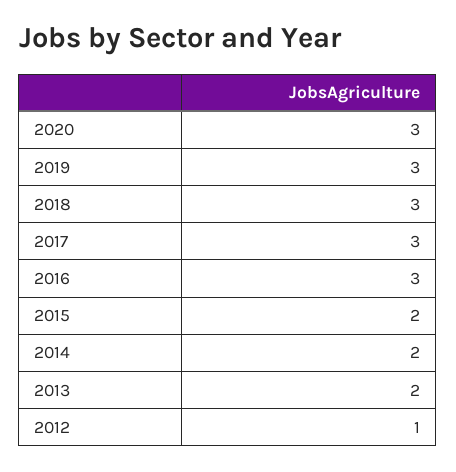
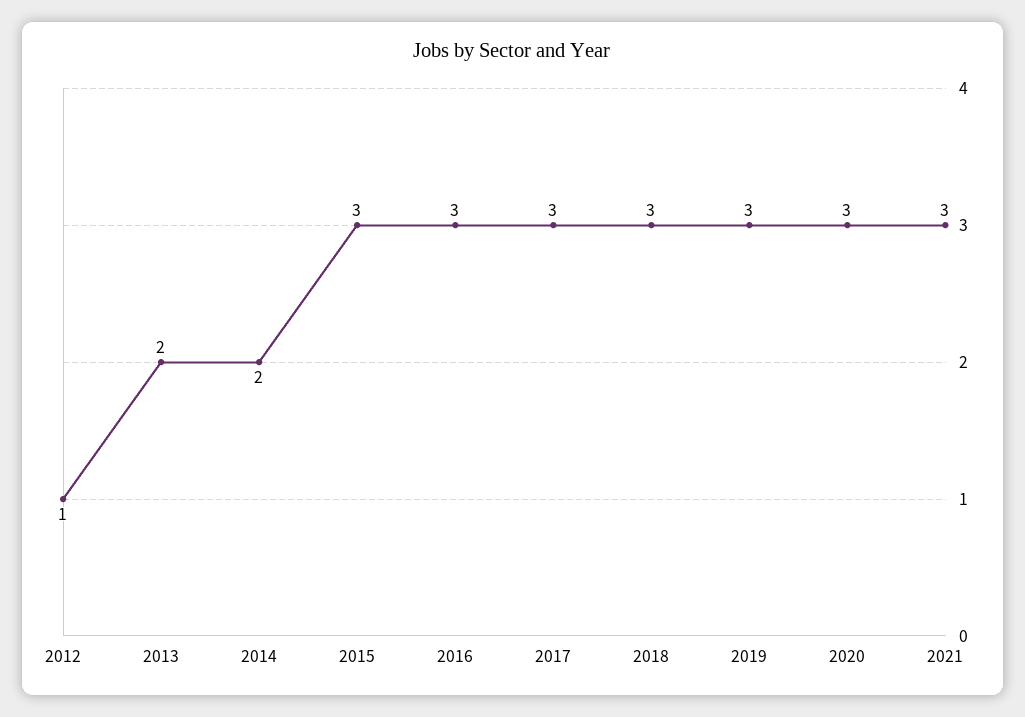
2015: 2 -> 3
2021: none -> 3

